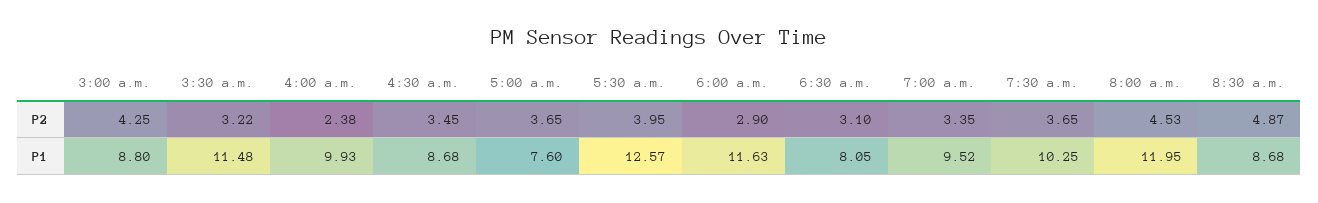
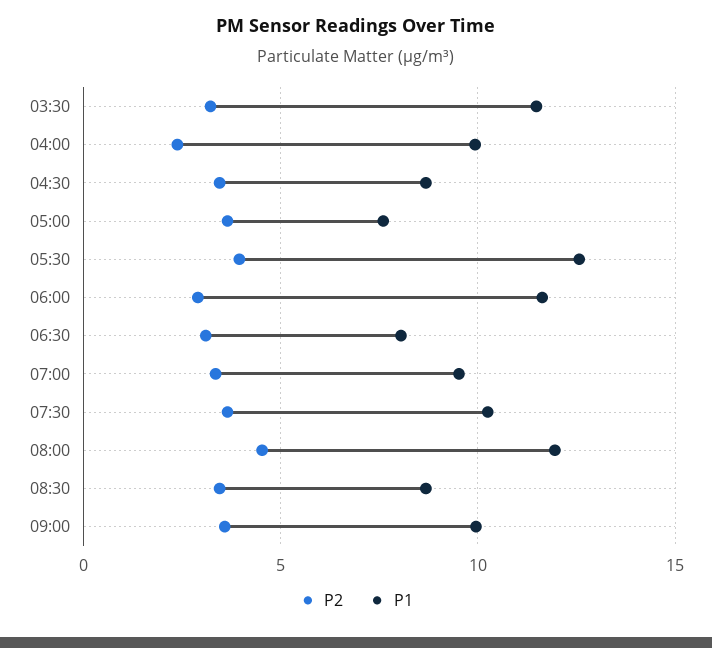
P2, 3:00 a.m.: 4.25 -> none
P2, 8:30 a.m.: 4.87 -> 3.5
P1, 3:00 a.m.: 8.8 -> none
P2, 09:00: none -> 3.5
P1, 09:00: none -> 10

